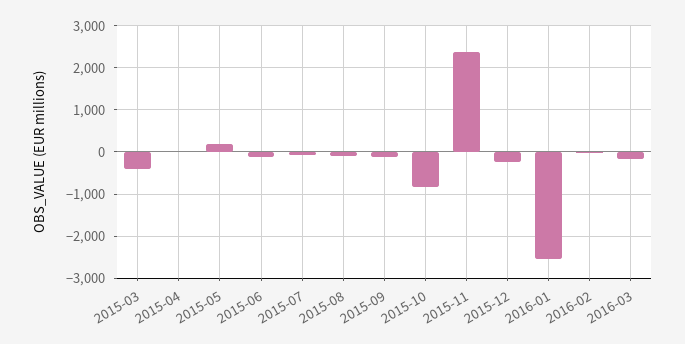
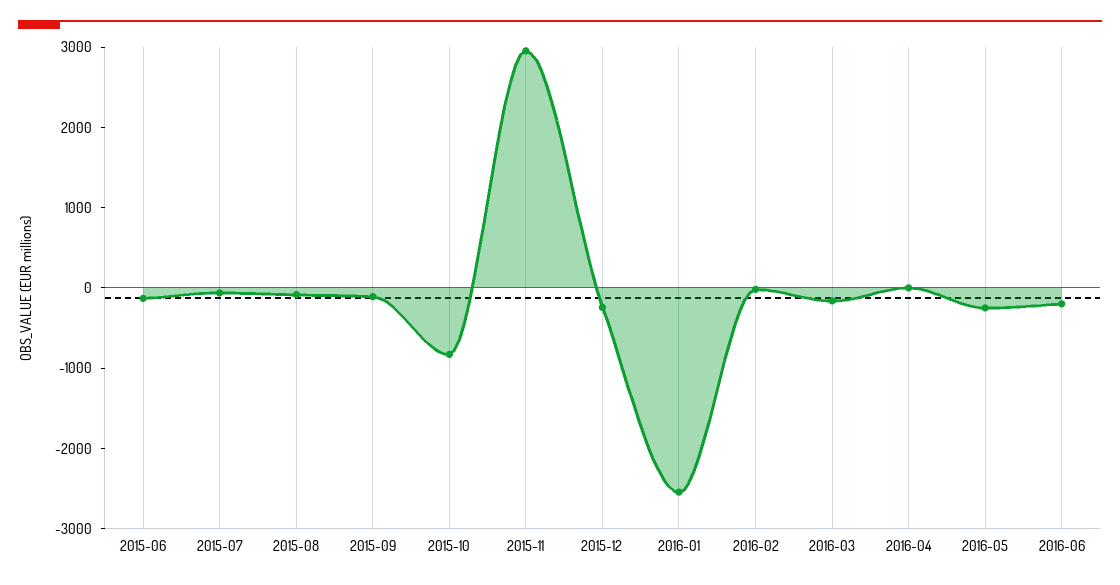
2015-03: -400 -> none
2015-04: 0 -> none
2015-05: 200 -> none
2015-11: 2400 -> 3000
2016-04: none -> 0
2016-05: none -> -200
2016-06: none -> -200

